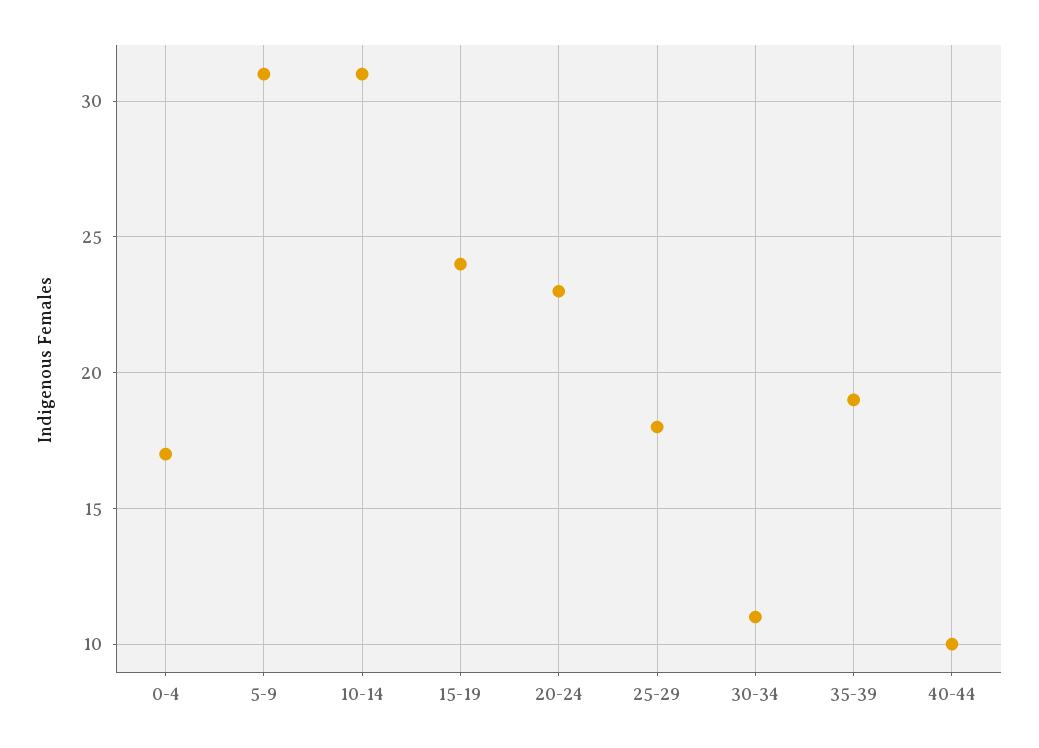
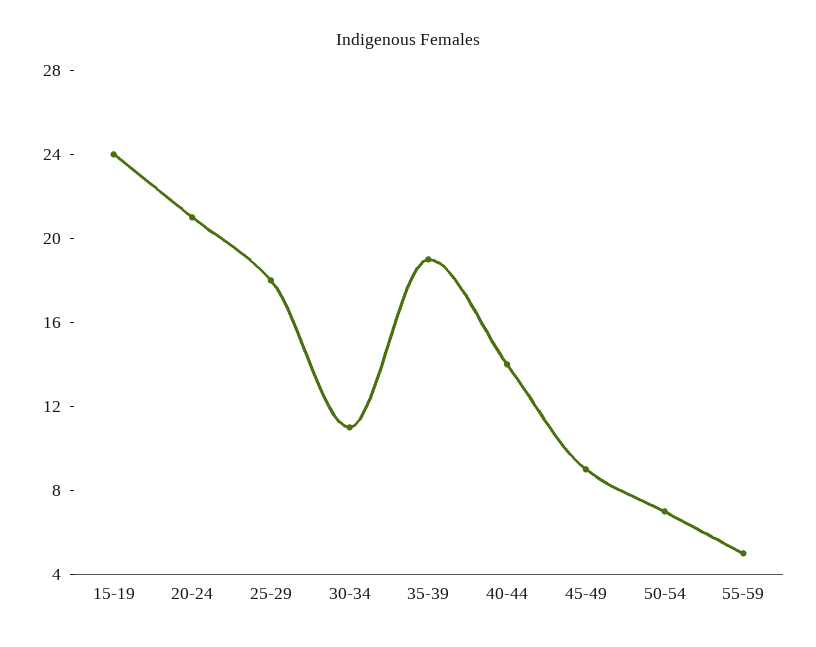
0-4: 17 -> none
5-9: 31 -> none
10-14: 31 -> none
20-24: 23 -> 21
40-44: 10 -> 14
45-49: none -> 9
50-54: none -> 7
55-59: none -> 5

